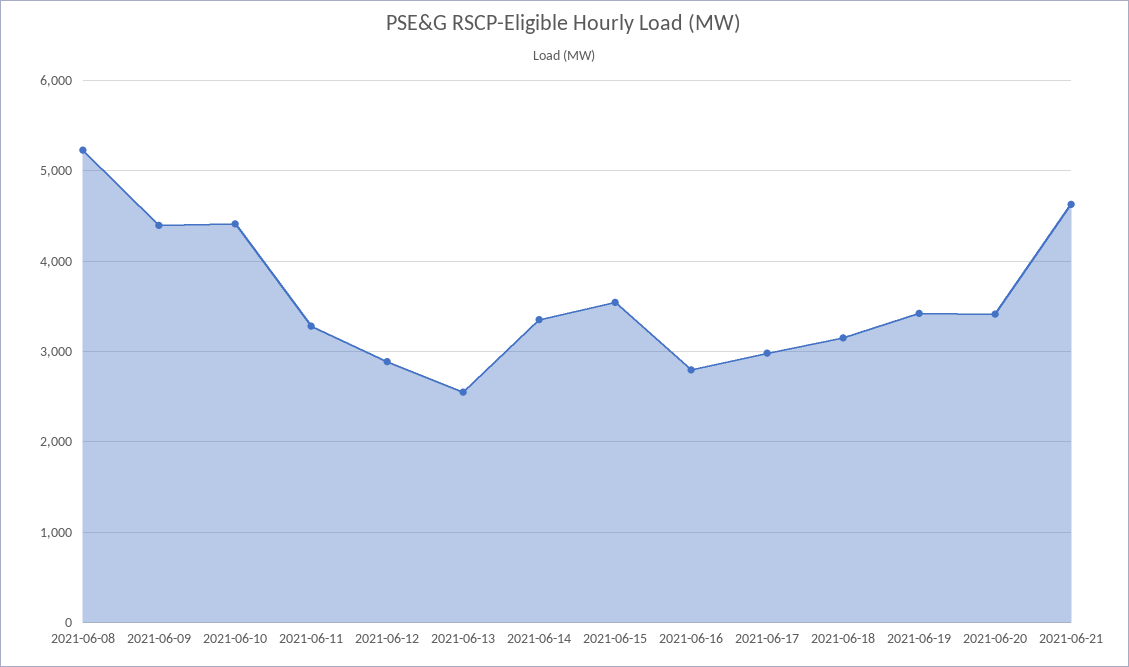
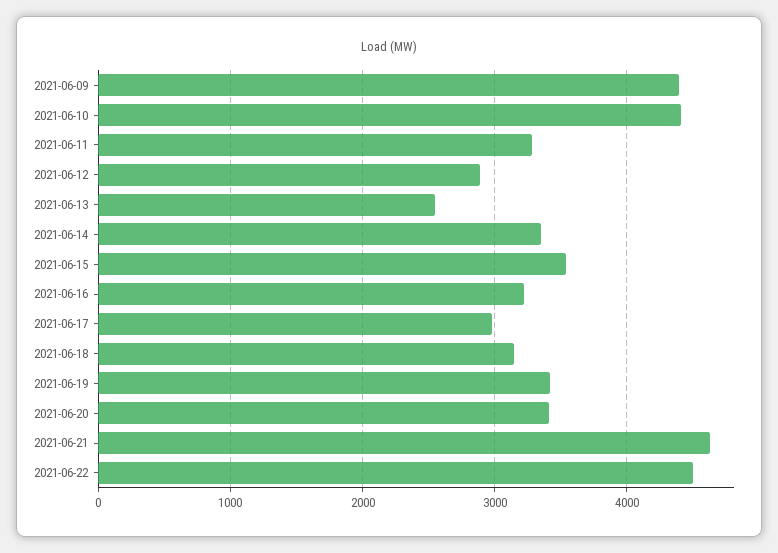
2021-06-08: 5200 -> none
2021-06-16: 2800 -> 3200
2021-06-22: none -> 4500

